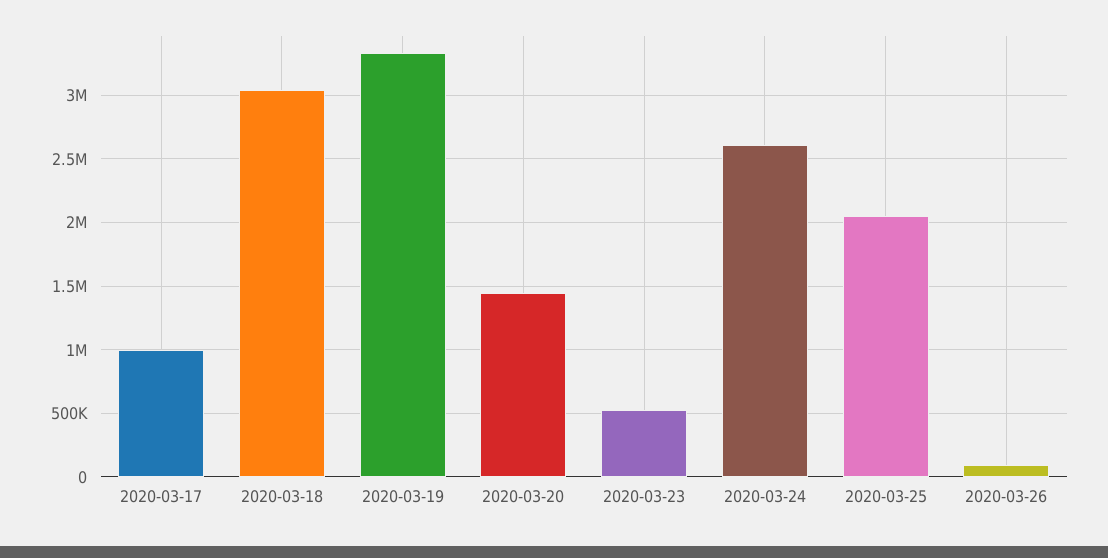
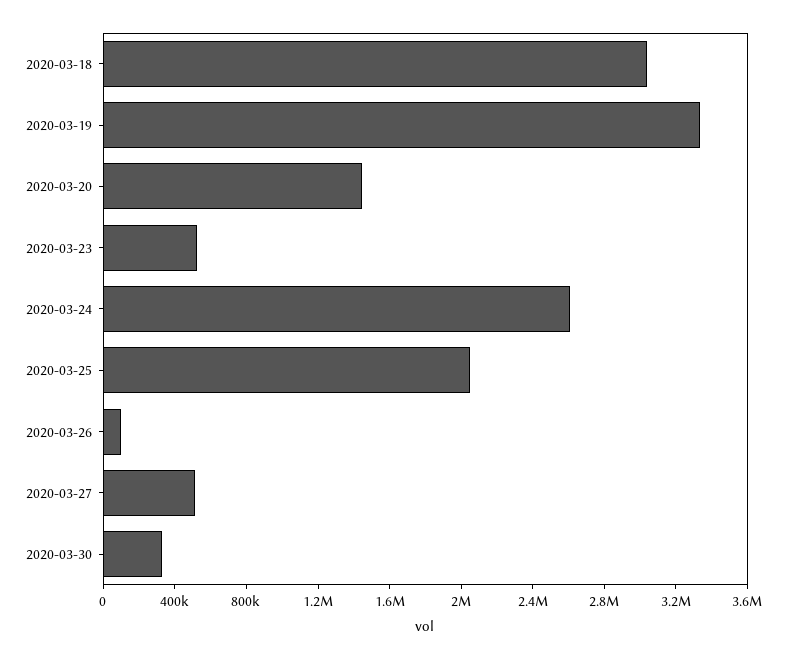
2020-03-17: 1000000 -> none
2020-03-27: none -> 500000
2020-03-30: none -> 300000

